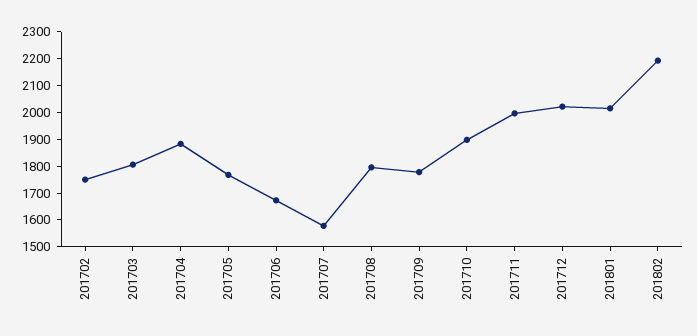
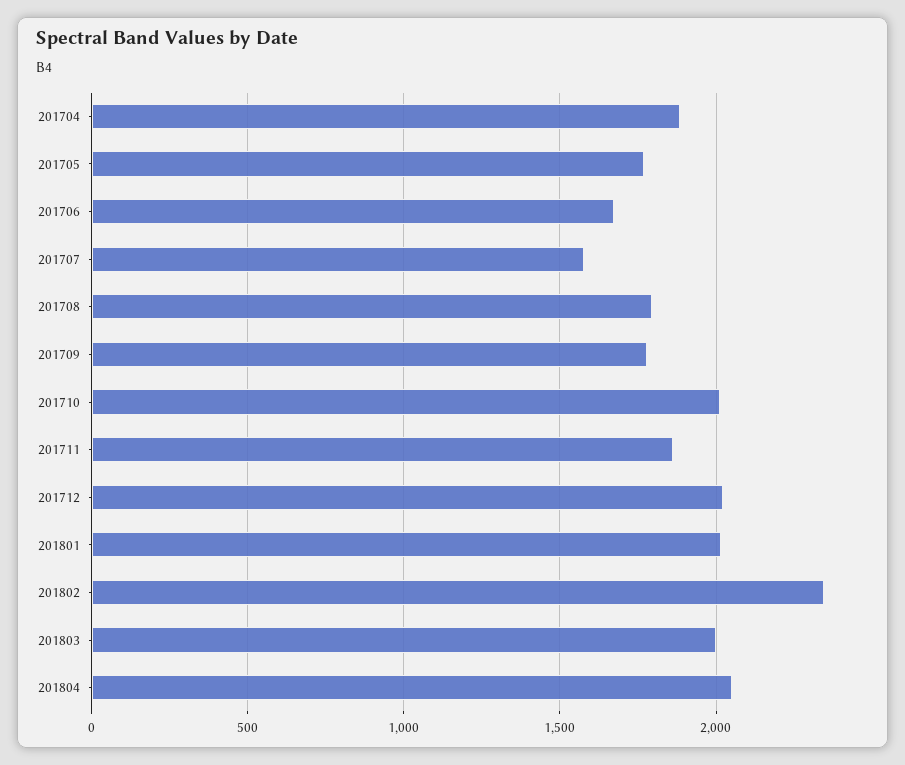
201702: 1750 -> none
201703: 1800 -> none
201710: 1900 -> 2000
201711: 2000 -> 1850
201802: 2200 -> 2350
201803: none -> 2000
201804: none -> 2050

